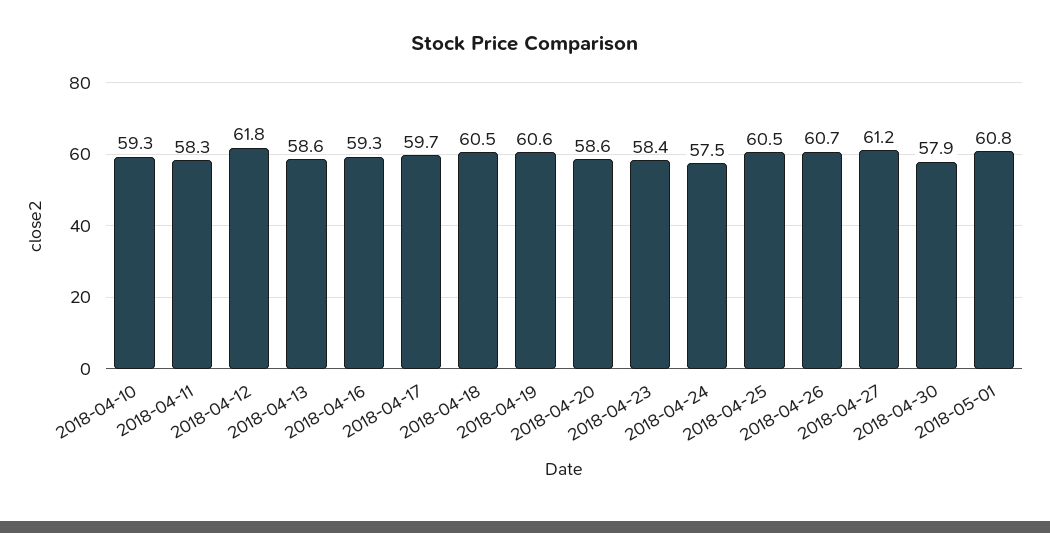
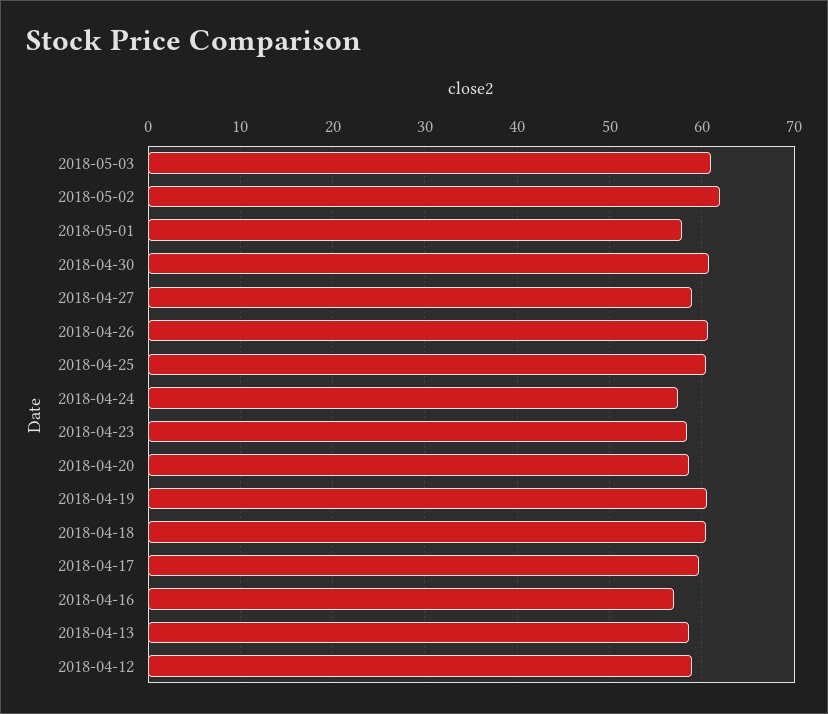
2018-04-10: 59.3 -> none
2018-04-11: 58.3 -> none
2018-04-12: 61.8 -> 59
2018-04-16: 59.3 -> 57
2018-04-27: 61.2 -> 59
2018-04-30: 57.9 -> 61
2018-05-01: 60.8 -> 58
2018-05-03: none -> 61
2018-05-02: none -> 62

